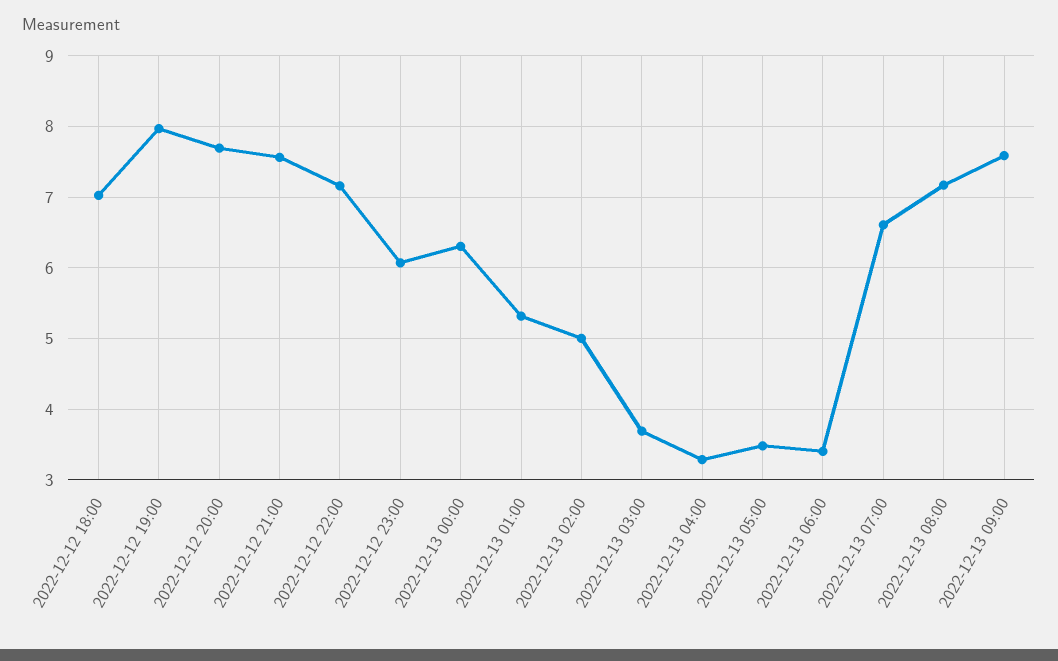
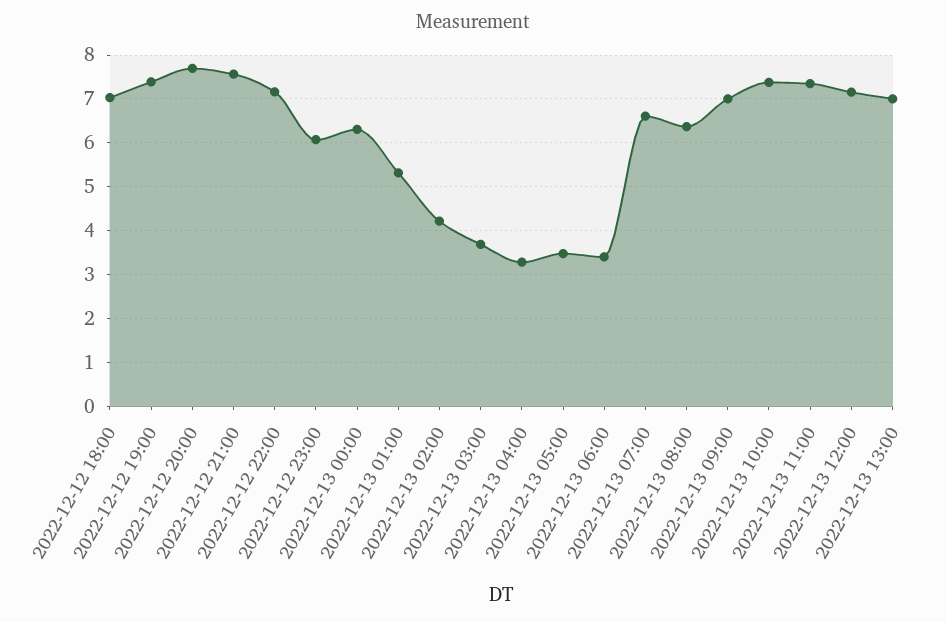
2022-12-12 19:00: 8 -> 7.4
2022-12-13 02:00: 5 -> 4.2
2022-12-13 08:00: 7.2 -> 6.4
2022-12-13 09:00: 7.6 -> 7
2022-12-13 10:00: none -> 7.4
2022-12-13 11:00: none -> 7.4
2022-12-13 12:00: none -> 7.2
2022-12-13 13:00: none -> 7

